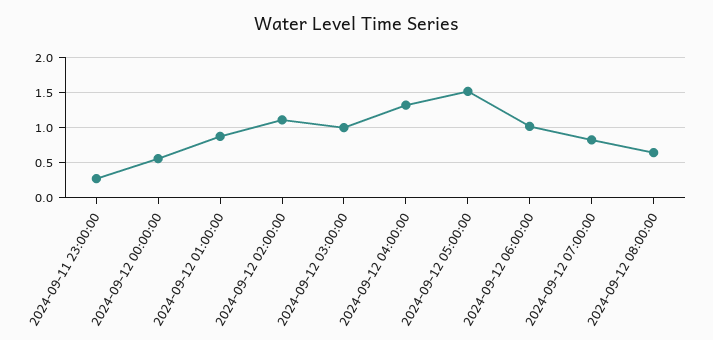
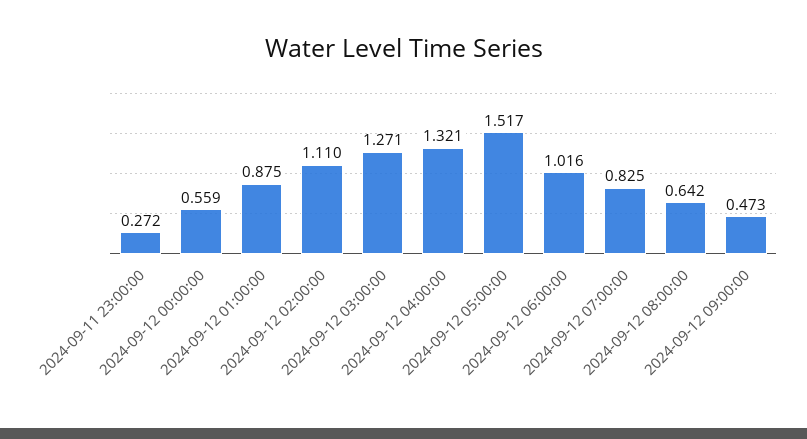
2024-09-12 03:00:00: 1 -> 1.271
2024-09-12 09:00:00: none -> 0.473

